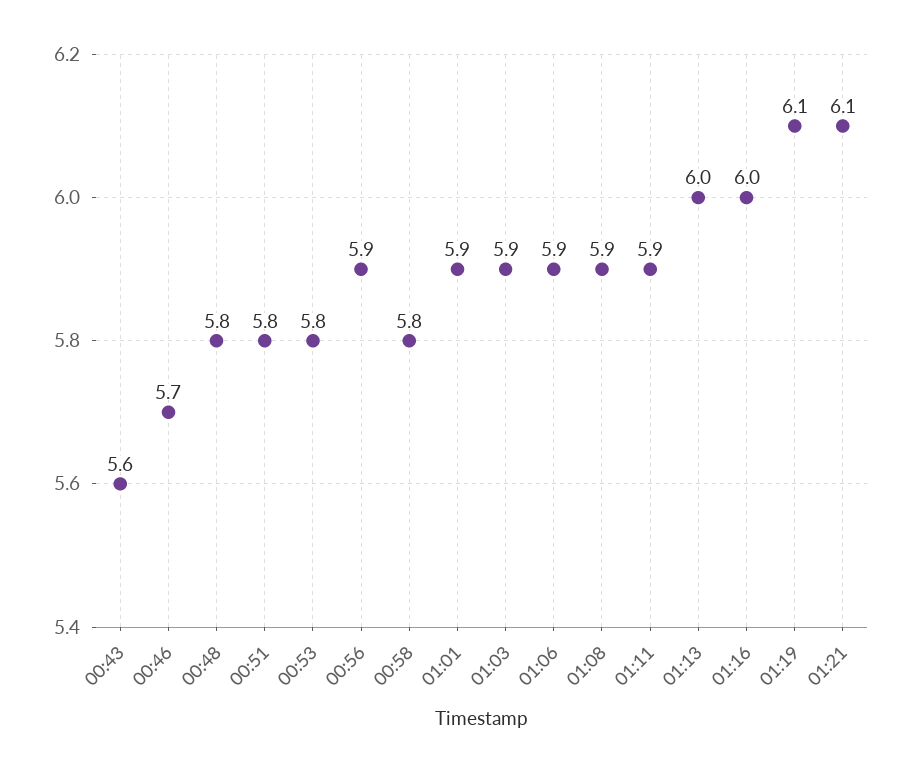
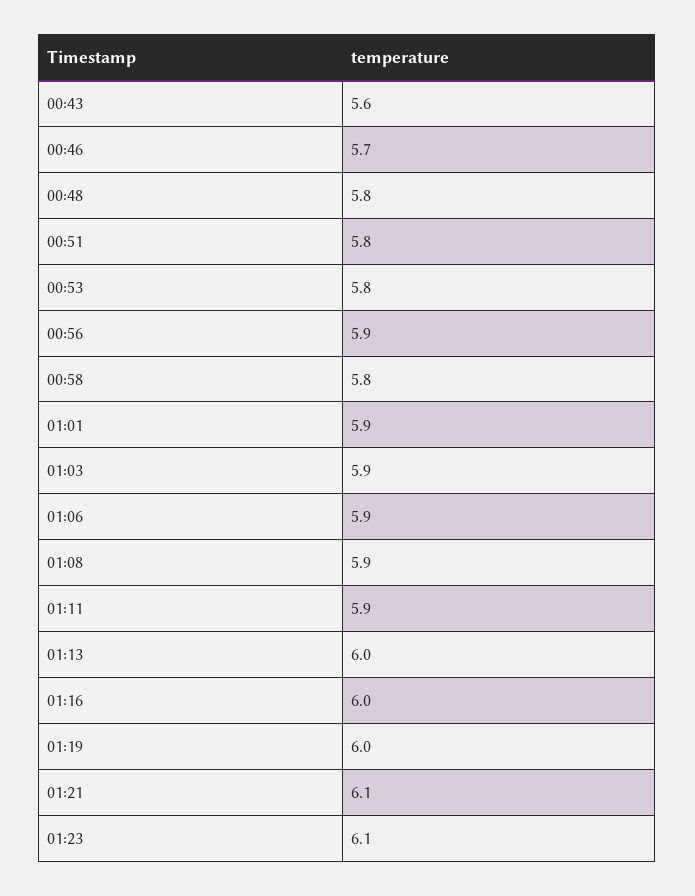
01:19: 6.1 -> 6
01:23: none -> 6.1

